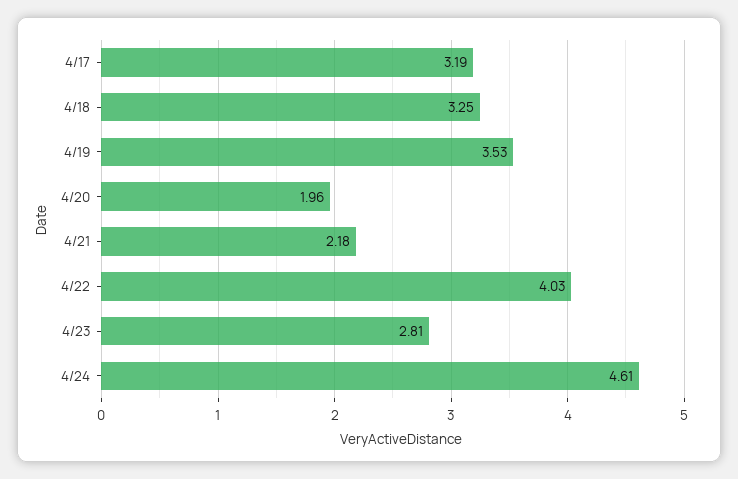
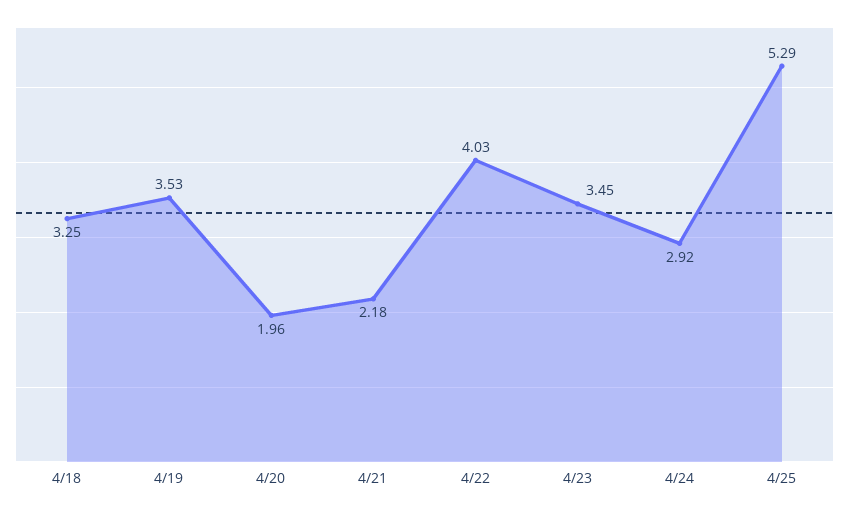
4/17: 3.19 -> none
4/23: 2.81 -> 3.45
4/24: 4.61 -> 2.92
4/25: none -> 5.29

